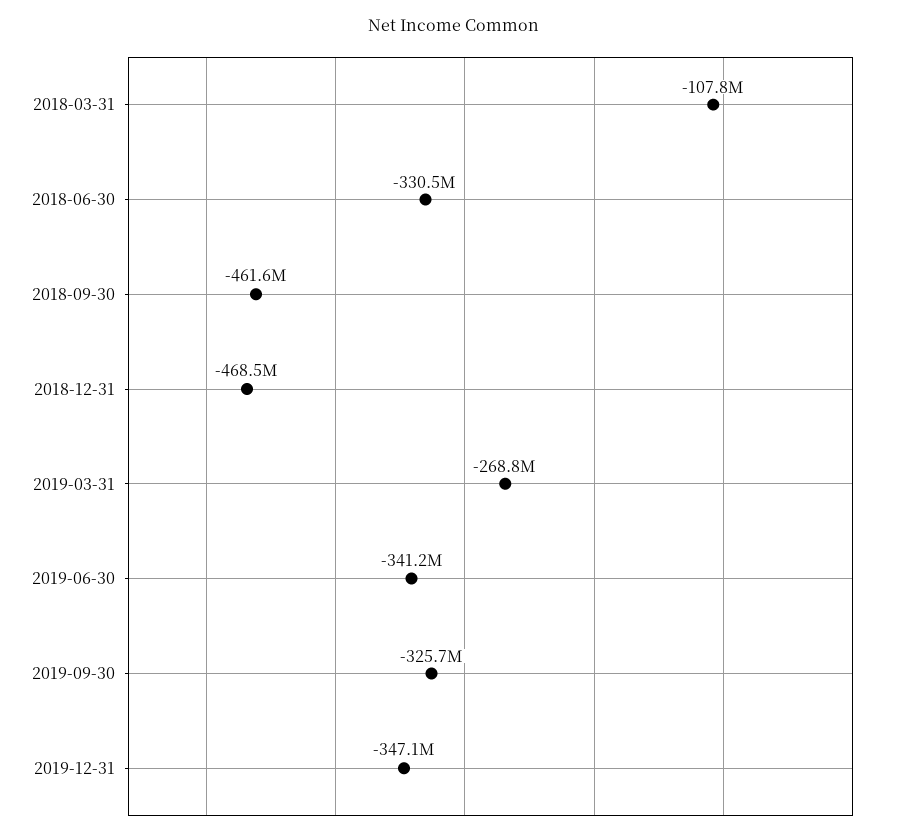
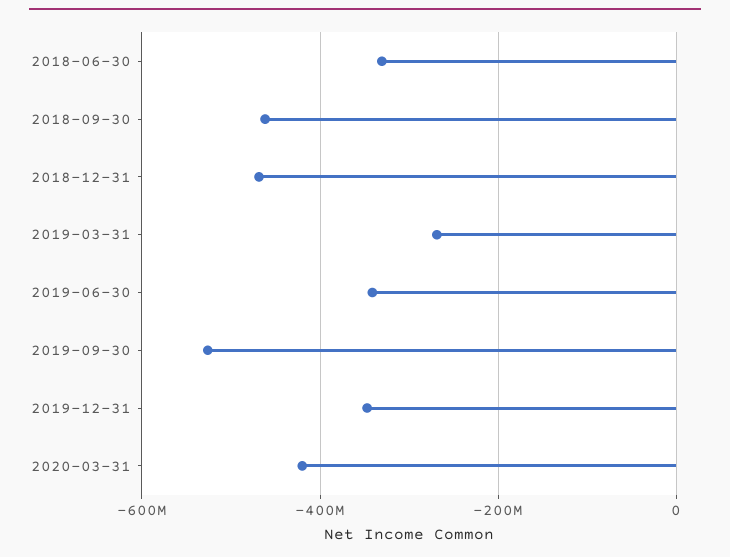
2018-03-31: -107800000 -> none
2019-09-30: -325700000 -> -520000000
2020-03-31: none -> -420000000

